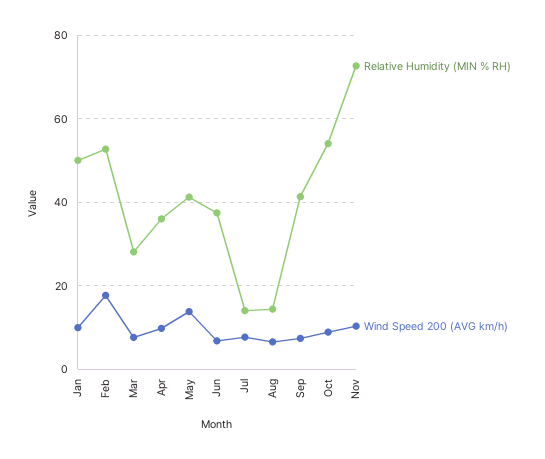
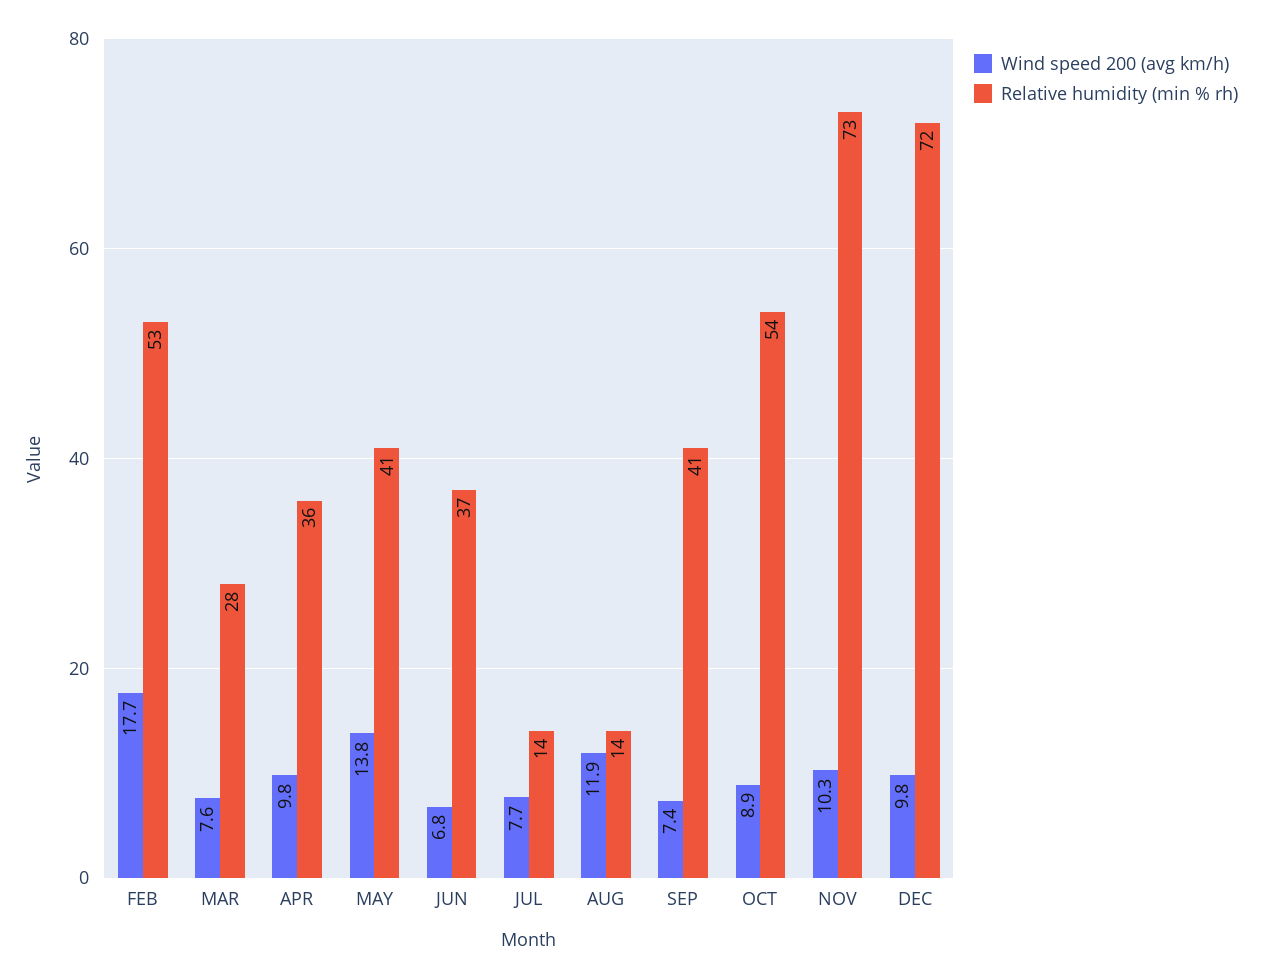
Relative Humidity (MIN % RH), Jan: 50 -> none
Wind Speed 200 (AVG km/h), Jan: 10 -> none
Wind Speed 200 (AVG km/h), Aug: 6 -> 11.9
Wind Speed 200 (AVG km/h), DEC: none -> 9.8
Relative Humidity (MIN % RH), DEC: none -> 72

